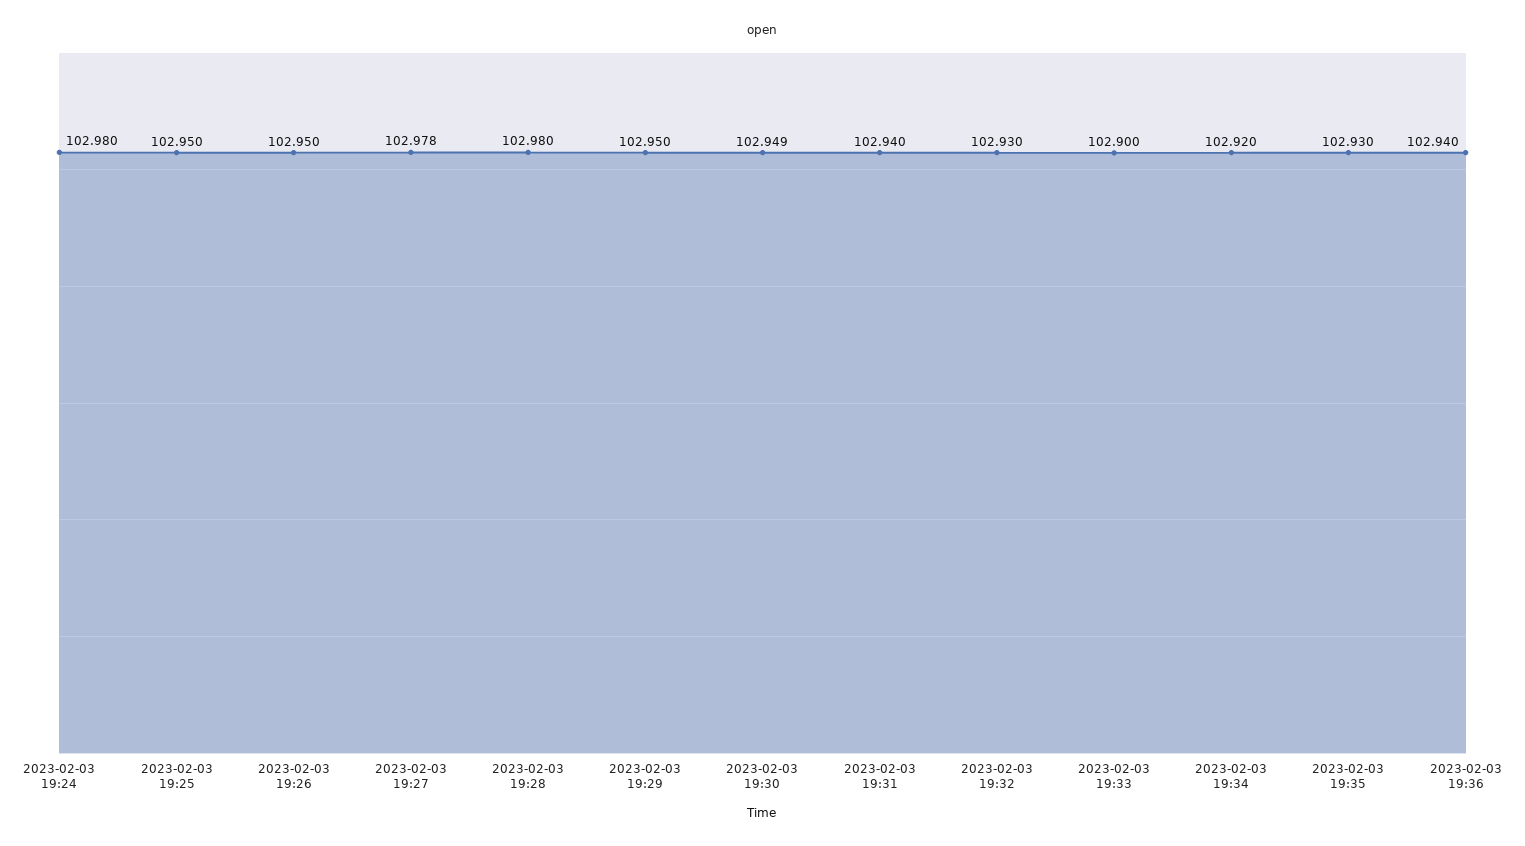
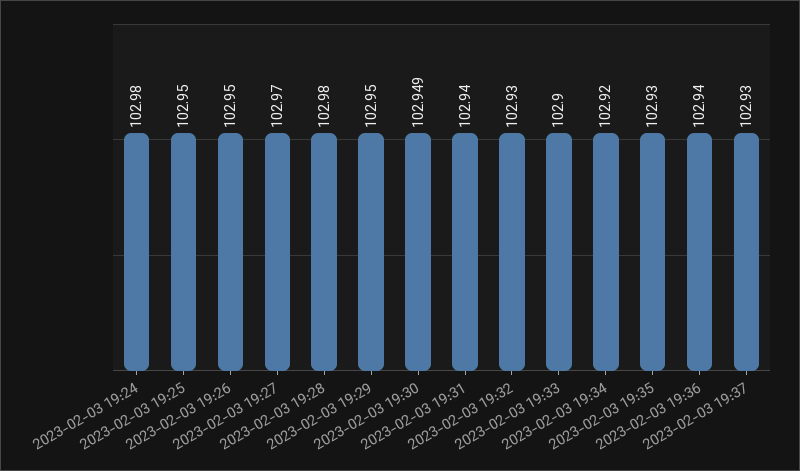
2023-02-03 19:27: 102.978 -> 102.97
2023-02-03 19:37: none -> 102.93

